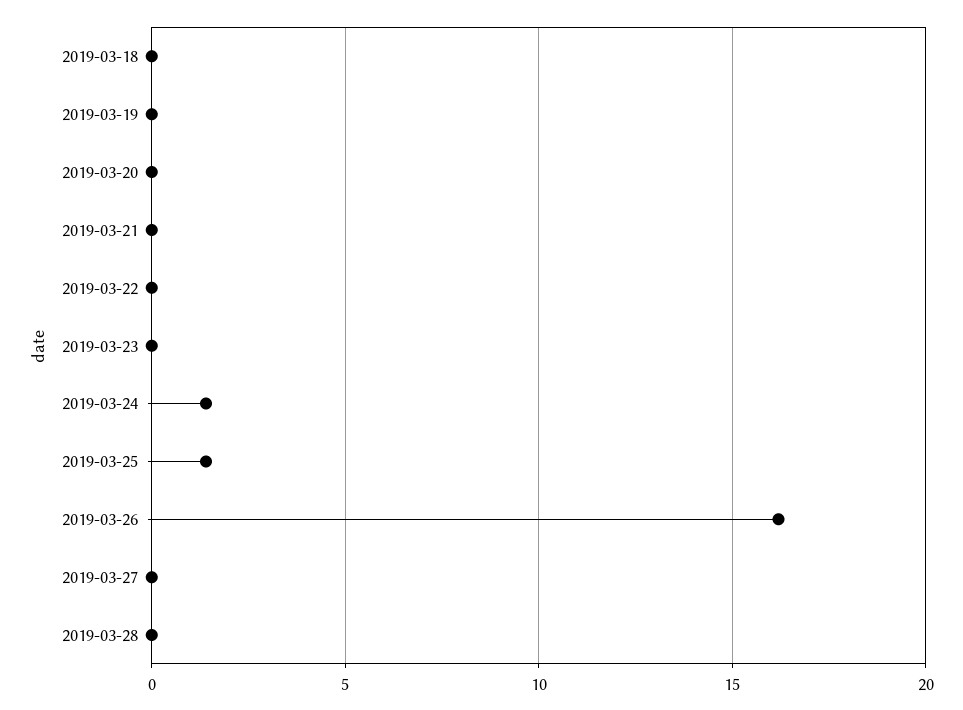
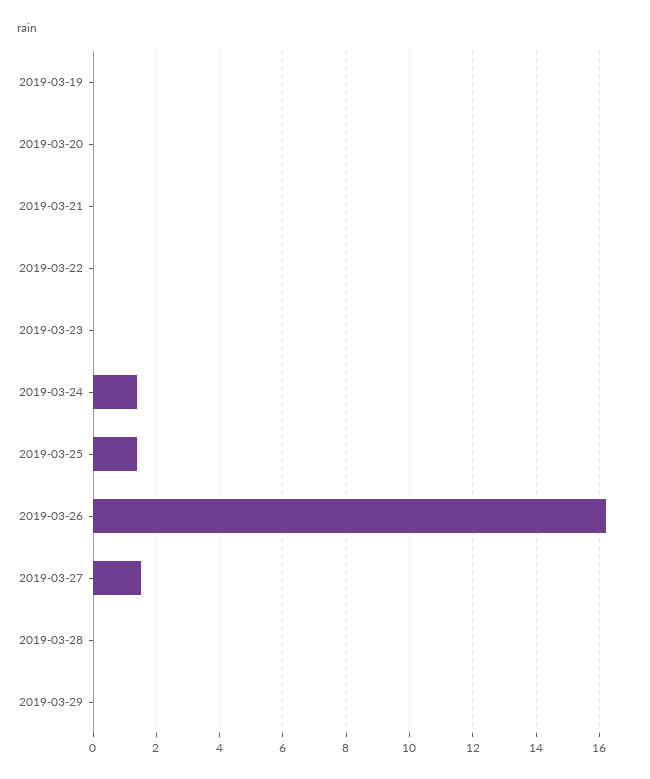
2019-03-18: 0 -> none
2019-03-27: 0 -> 1.5
2019-03-29: none -> 0

